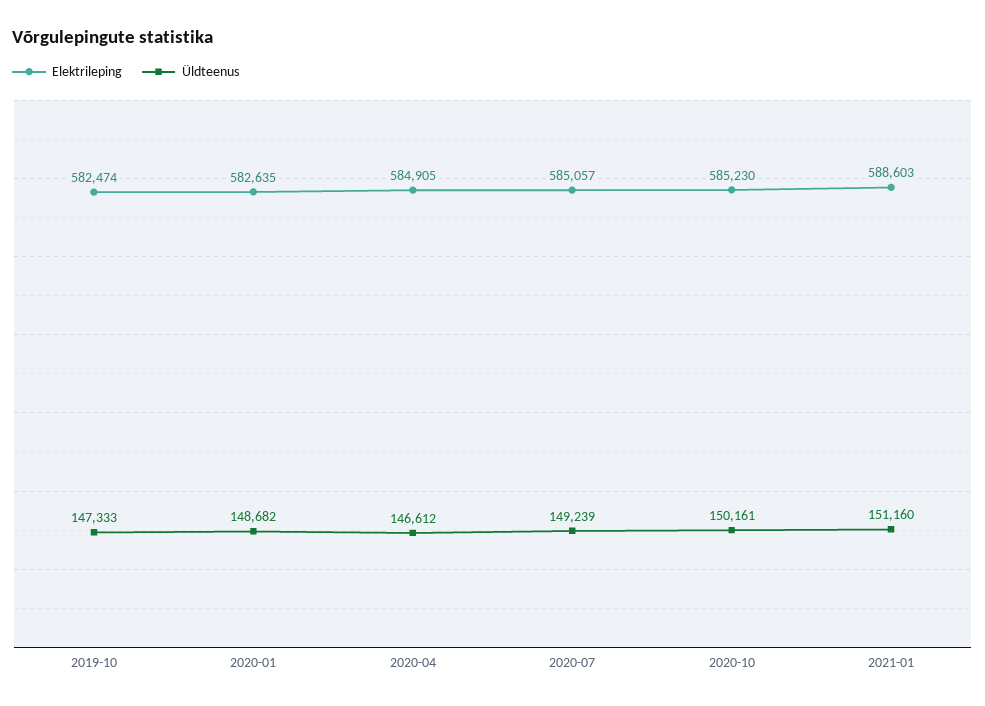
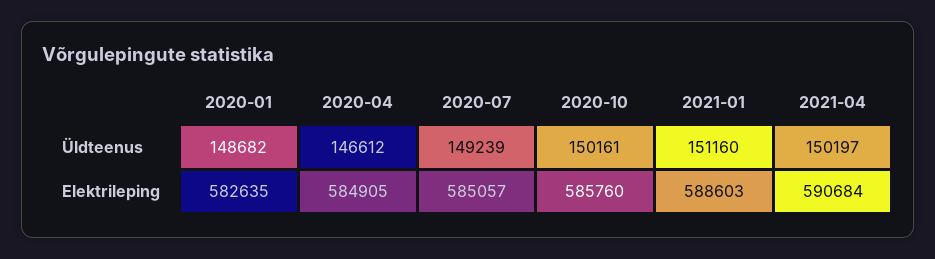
Elektrileping, 2019-10: 582474 -> none
Üldteenus, 2019-10: 147333 -> none
Elektrileping, 2020-10: 585230 -> 585760
Üldteenus, 2021-04: none -> 150197
Elektrileping, 2021-04: none -> 590684

